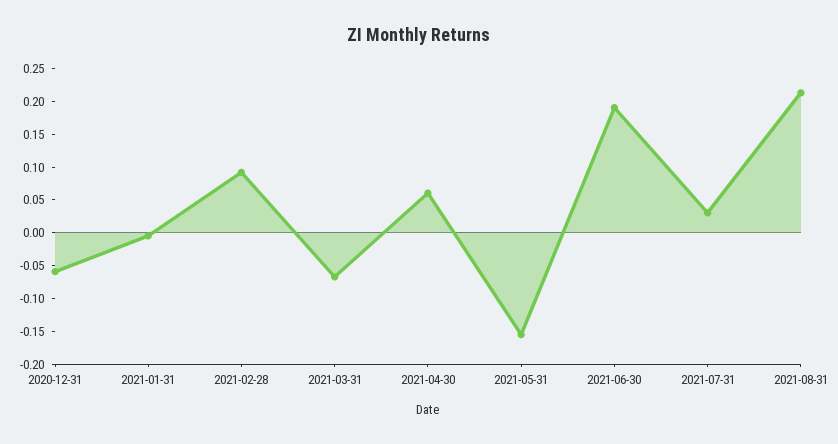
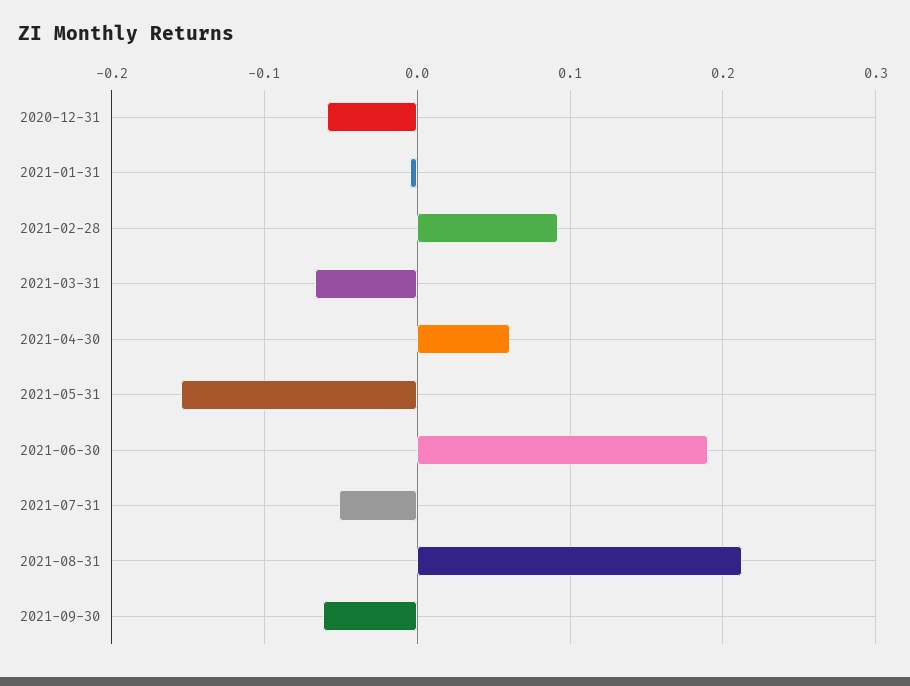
2021-07-31: 0.025 -> -0.05
2021-09-30: none -> -0.06

